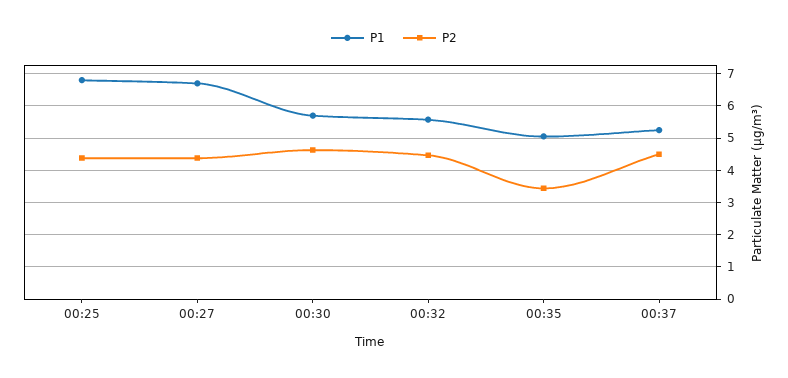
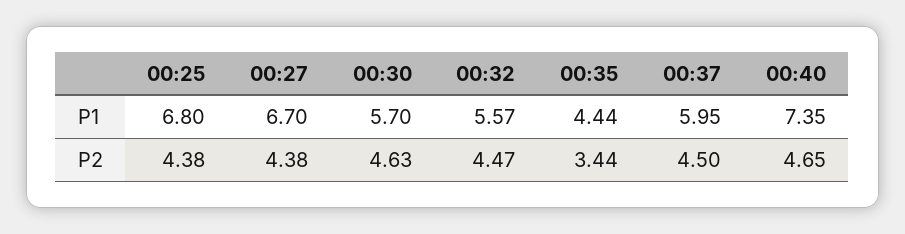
P1, 00:35: 5 -> 4.44
P1, 00:37: 5.2 -> 5.95
P1, 00:40: none -> 7.35
P2, 00:40: none -> 4.65

